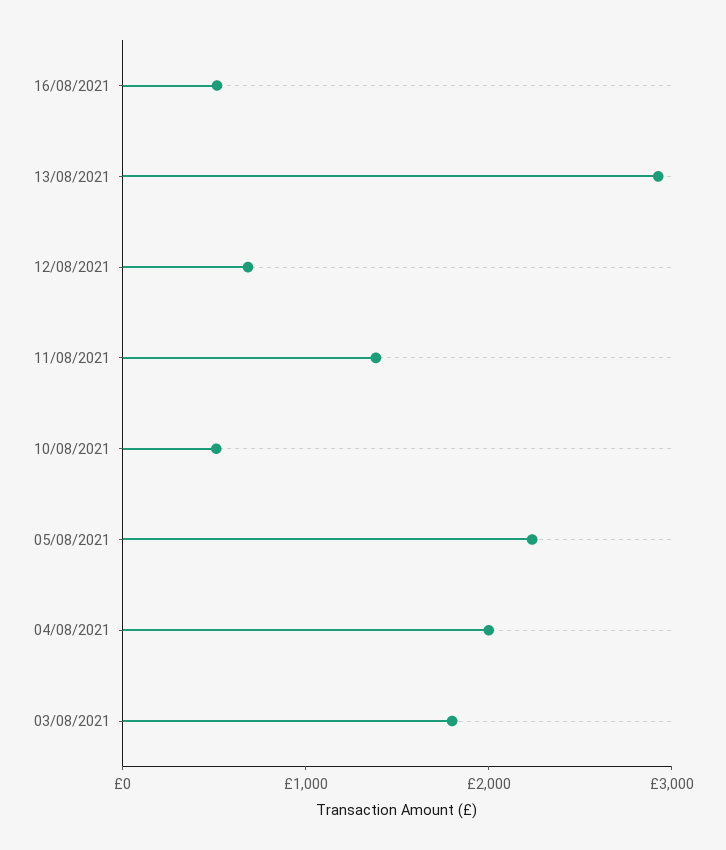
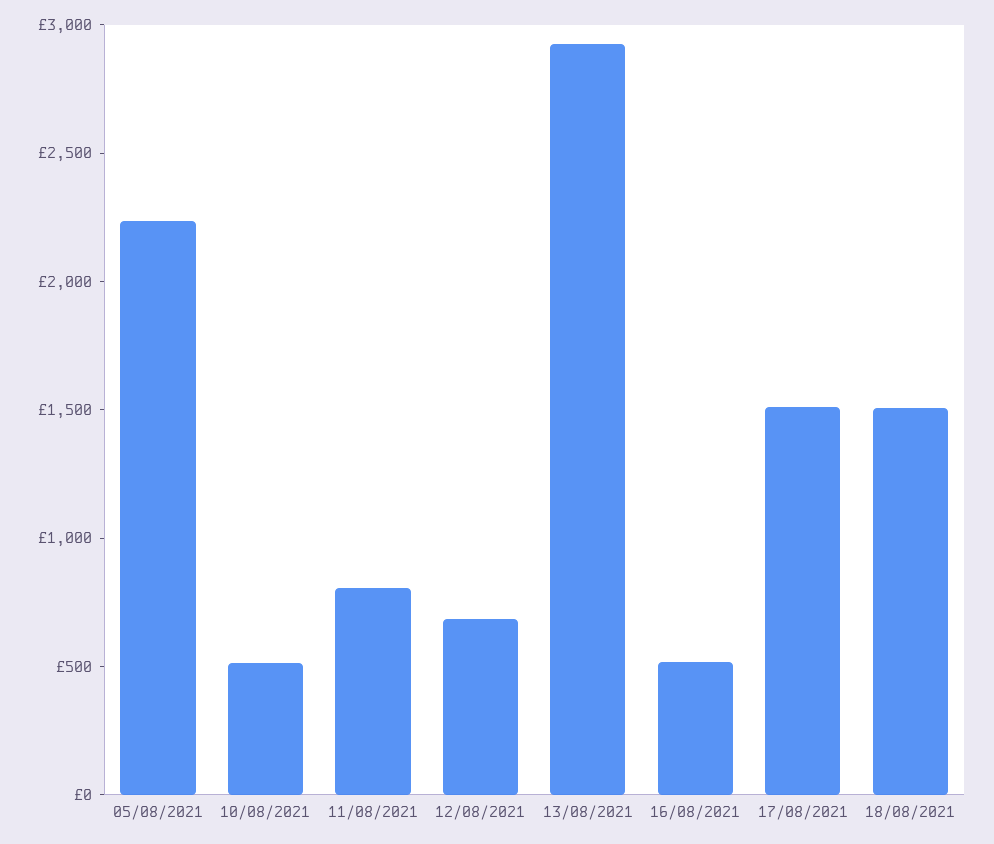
11/08/2021: 1400 -> 800
04/08/2021: 2000 -> none
03/08/2021: 1800 -> none
17/08/2021: none -> 1500
18/08/2021: none -> 1500

